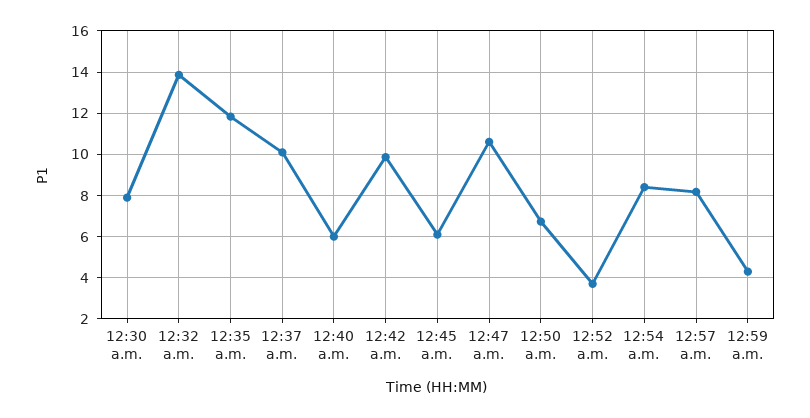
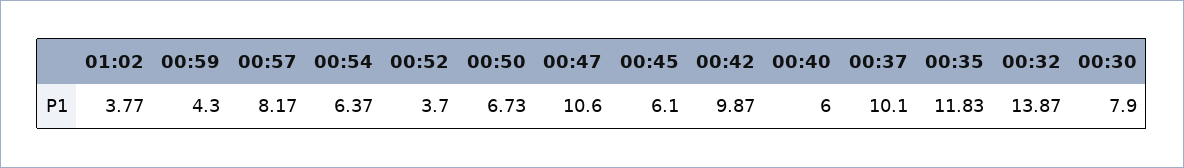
12:54 a.m.: 8.5 -> 6.37
01:02: none -> 3.77

